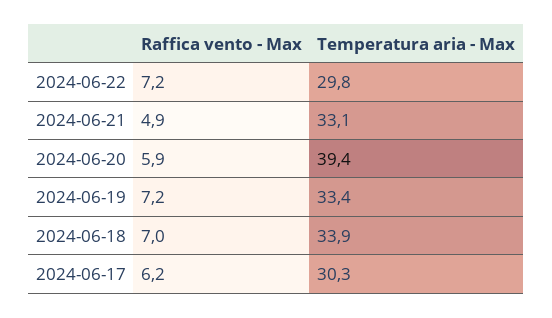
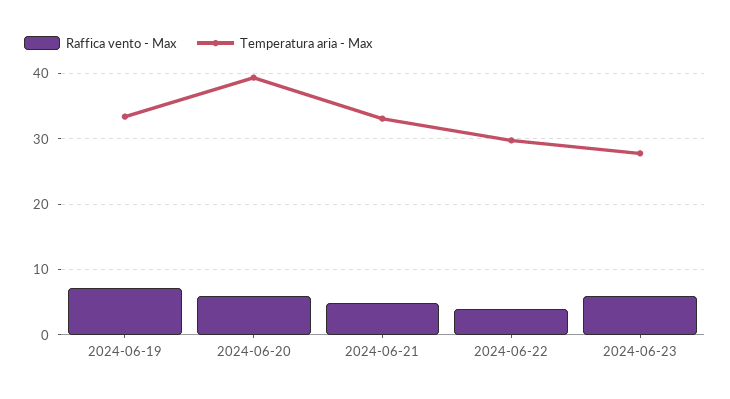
Raffica vento - Max, 2024-06-22: 7.2 -> 4
Raffica vento - Max, 2024-06-18: 7 -> none
Temperatura aria - Max, 2024-06-18: 33.9 -> none
Raffica vento - Max, 2024-06-17: 6.2 -> none
Temperatura aria - Max, 2024-06-17: 30.3 -> none
Raffica vento - Max, 2024-06-23: none -> 6
Temperatura aria - Max, 2024-06-23: none -> 28

